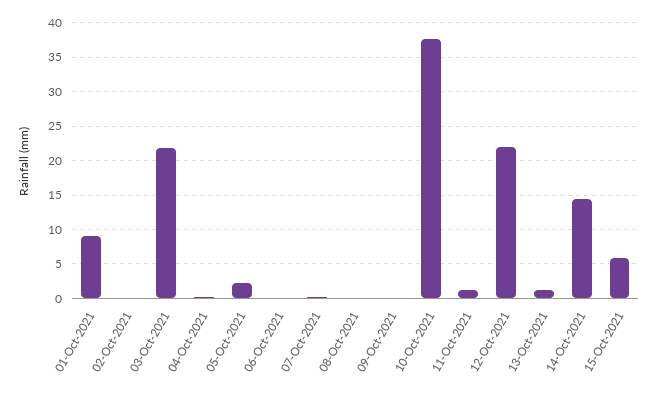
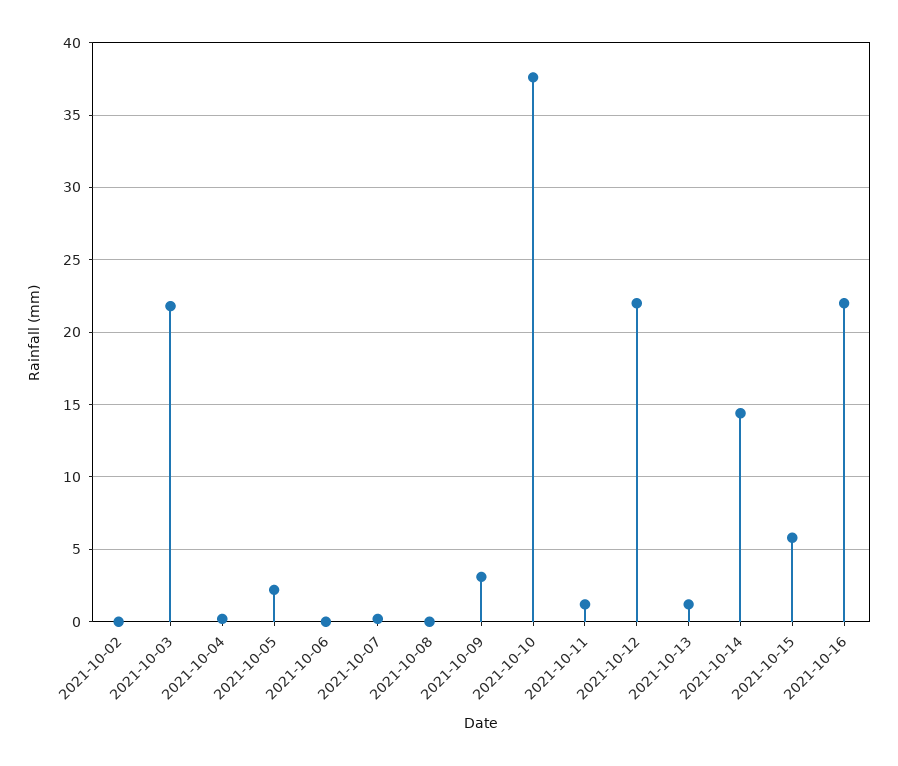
01-Oct-2021: 9 -> none
09-Oct-2021: 0 -> 3
2021-10-16: none -> 22

